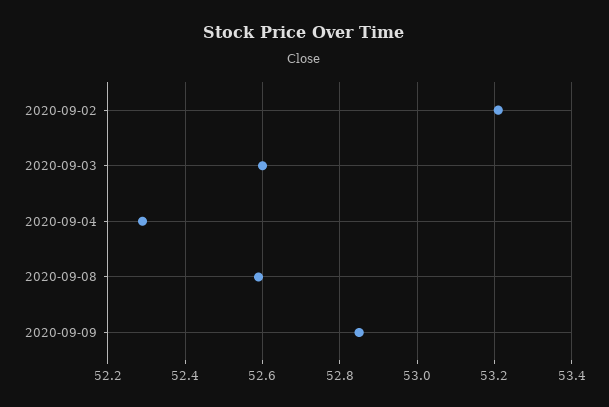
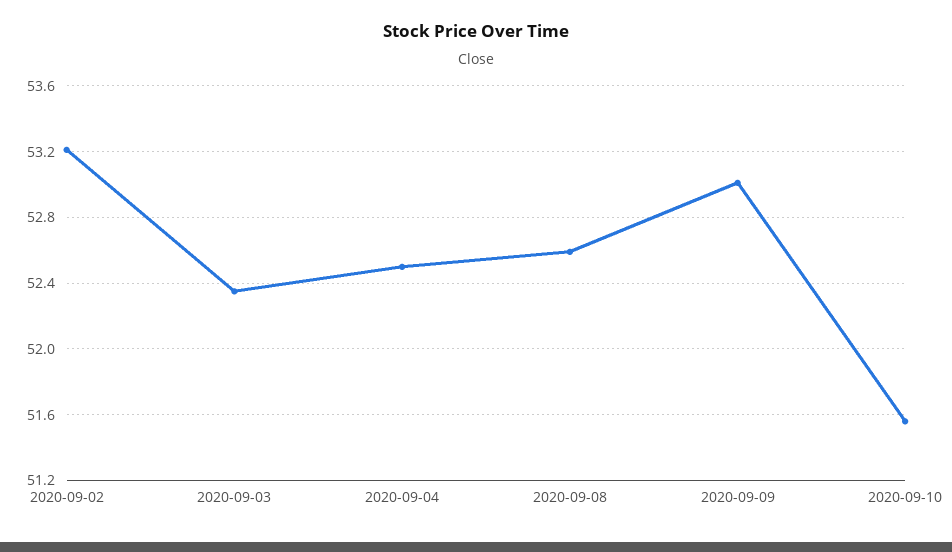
2020-09-03: 52.6 -> 52.35
2020-09-04: 52.3 -> 52.5
2020-09-09: 52.85 -> 53
2020-09-10: none -> 51.55

